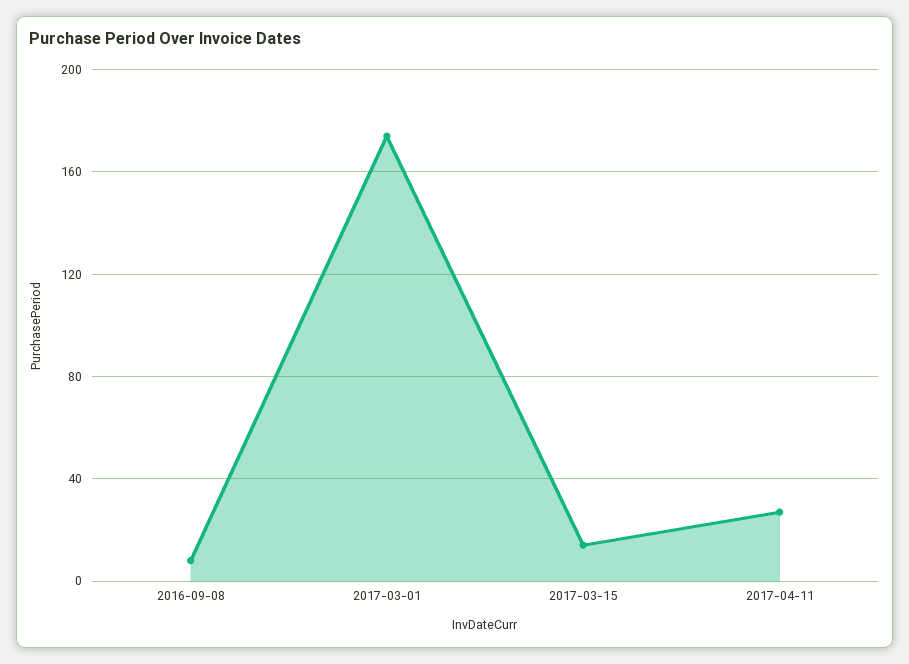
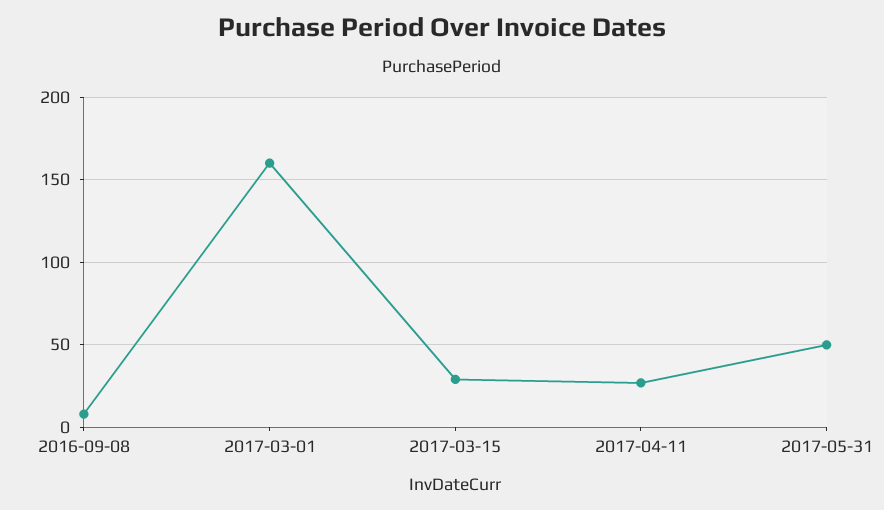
2017-03-01: 175 -> 160
2017-03-15: 15 -> 30
2017-05-31: none -> 50

